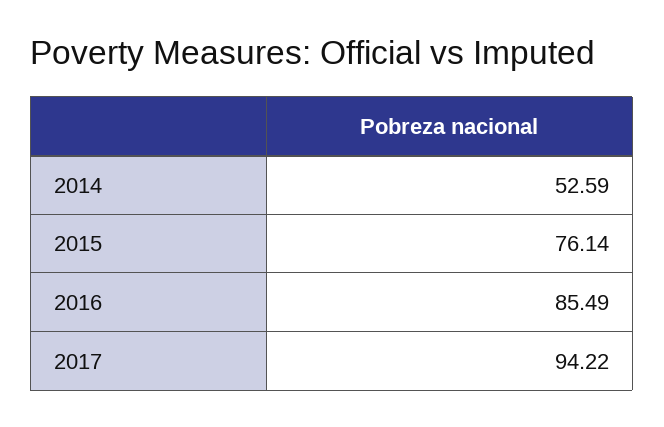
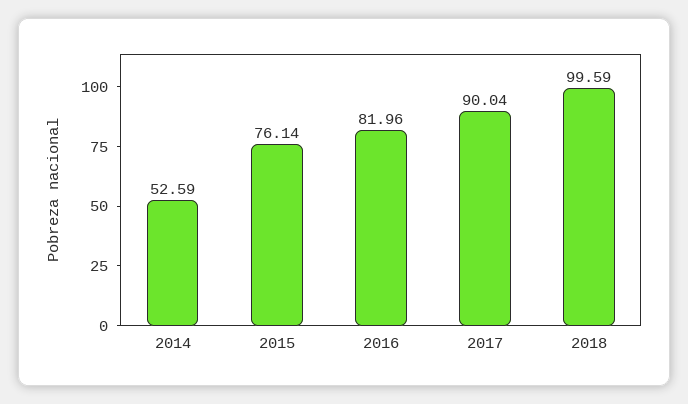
2016: 85.49 -> 81.96
2017: 94.22 -> 90.04
2018: none -> 99.59

